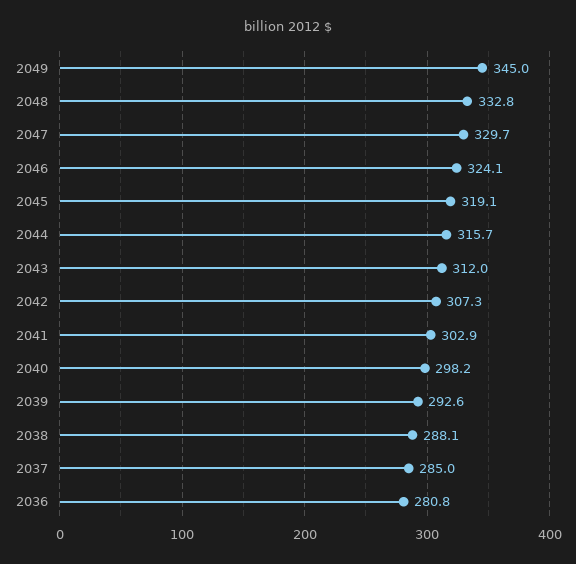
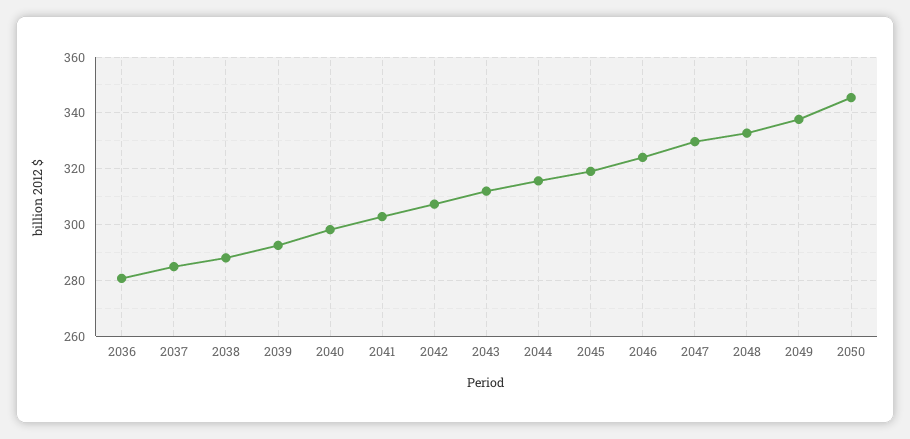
2049: 345 -> 337.5
2050: none -> 345

